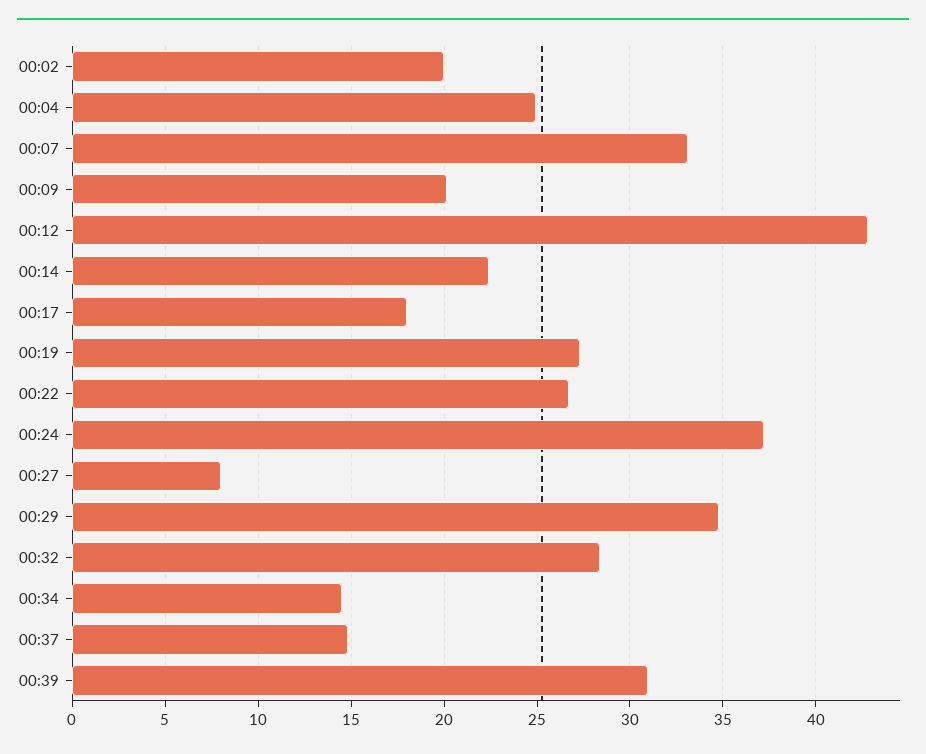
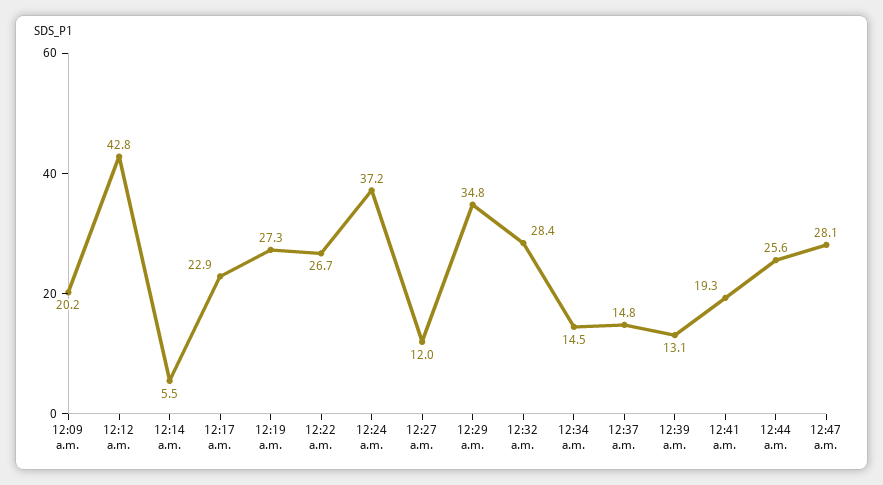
00:02: 20 -> none
00:04: 25 -> none
00:07: 33 -> none
00:14: 22.5 -> 5.5
00:17: 18 -> 22.9
00:27: 8 -> 12
00:39: 31 -> 13.1
12:41 a.m.: none -> 19.3
12:44 a.m.: none -> 25.6
12:47 a.m.: none -> 28.1

